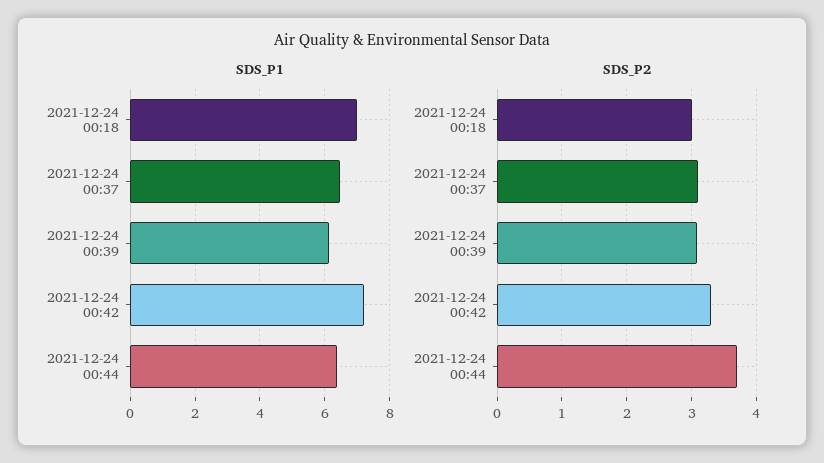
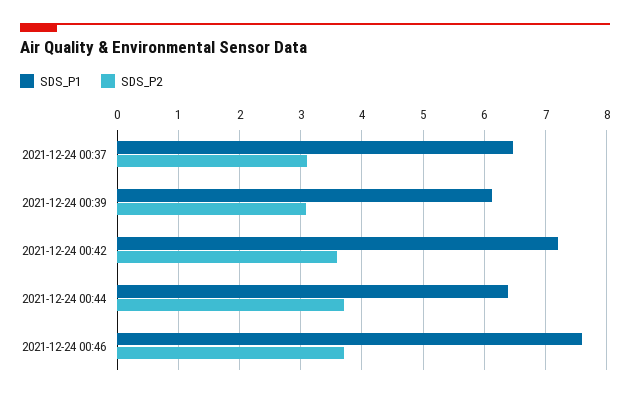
SDS_P1, 2021-12-24 00:18: 7 -> none
SDS_P2, 2021-12-24 00:18: 3 -> none
SDS_P2, 2021-12-24 00:42: 3.3 -> 3.6
SDS_P1, 2021-12-24 00:46: none -> 7.6
SDS_P2, 2021-12-24 00:46: none -> 3.7

